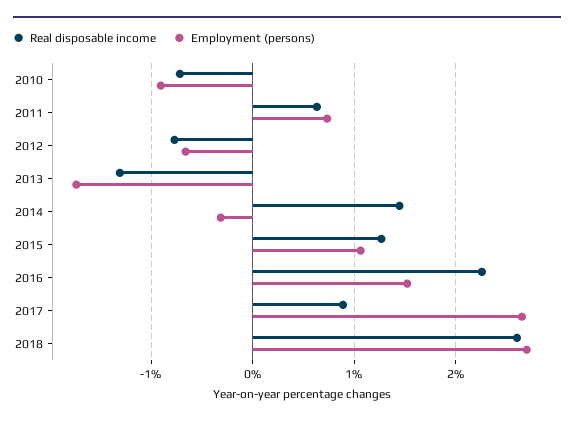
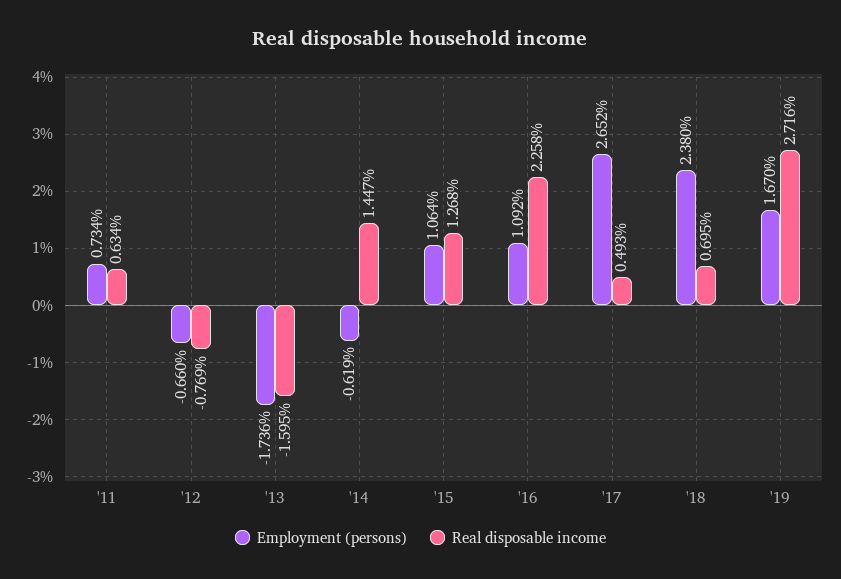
Real disposable income, 2010: -0.7 -> none
Employment (persons), 2010: -0.9 -> none
Real disposable income, 2013: -1.3 -> -1.595
Employment (persons), 2014: -0.3 -> -0.619
Employment (persons), 2016: 1.5 -> 1.092
Real disposable income, 2017: 0.9 -> 0.493
Real disposable income, 2018: 2.6 -> 0.695
Employment (persons), 2018: 2.7 -> 2.38
Employment (persons), '19: none -> 1.67
Real disposable income, '19: none -> 2.716

